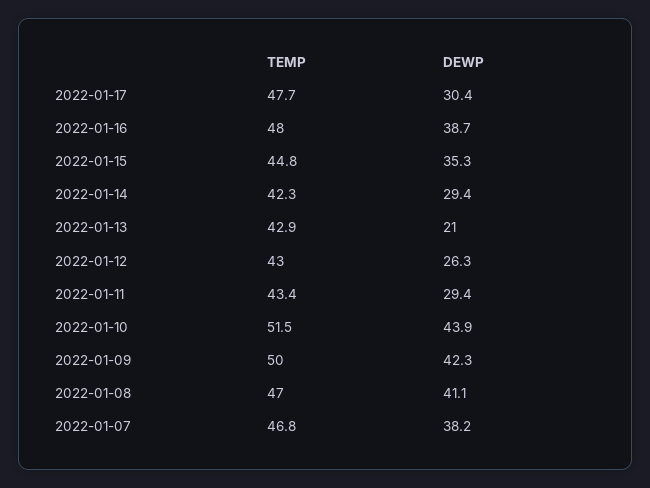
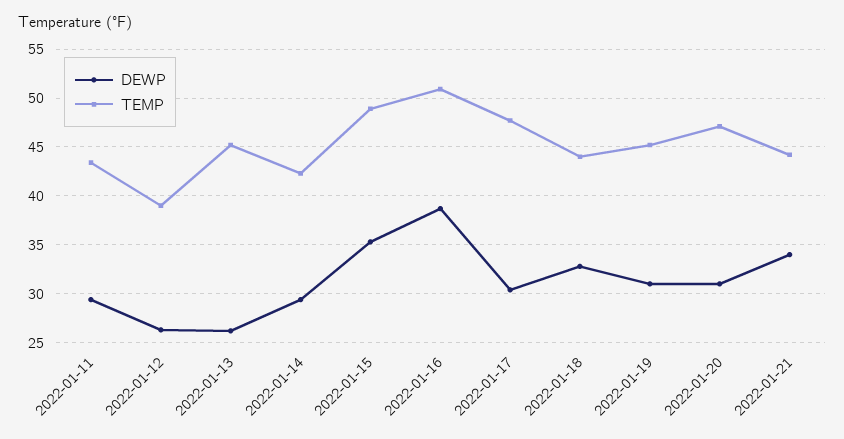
TEMP, 2022-01-16: 48 -> 51
TEMP, 2022-01-15: 44.8 -> 49
TEMP, 2022-01-13: 42.9 -> 45
DEWP, 2022-01-13: 21 -> 26
TEMP, 2022-01-12: 43 -> 39
TEMP, 2022-01-10: 51.5 -> none
DEWP, 2022-01-10: 43.9 -> none
TEMP, 2022-01-09: 50 -> none
DEWP, 2022-01-09: 42.3 -> none
TEMP, 2022-01-08: 47 -> none
DEWP, 2022-01-08: 41.1 -> none
TEMP, 2022-01-07: 46.8 -> none
DEWP, 2022-01-07: 38.2 -> none
DEWP, 2022-01-18: none -> 33
TEMP, 2022-01-18: none -> 44
DEWP, 2022-01-19: none -> 31
TEMP, 2022-01-19: none -> 45
DEWP, 2022-01-20: none -> 31
TEMP, 2022-01-20: none -> 47
DEWP, 2022-01-21: none -> 34
TEMP, 2022-01-21: none -> 44

